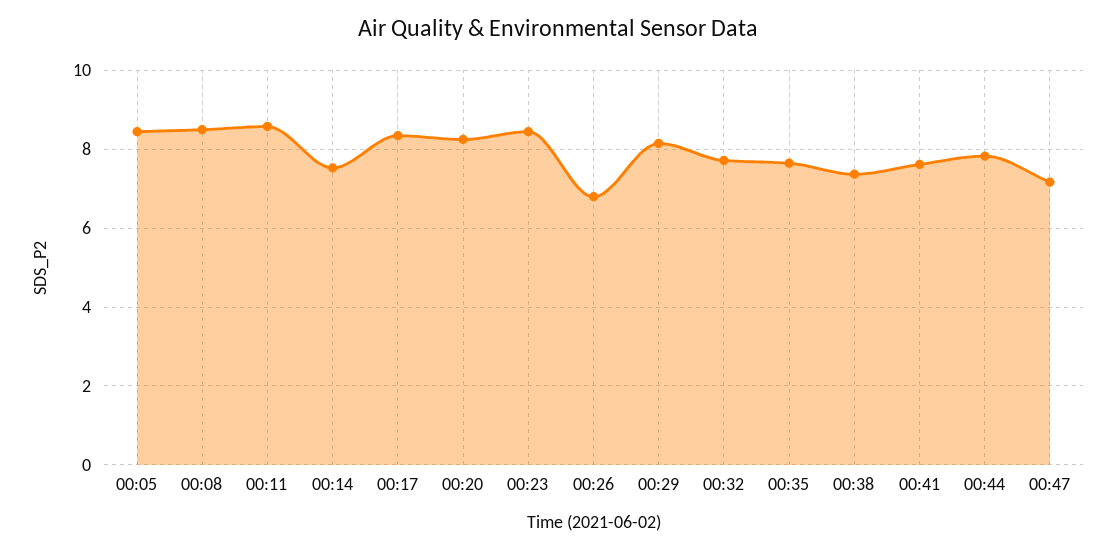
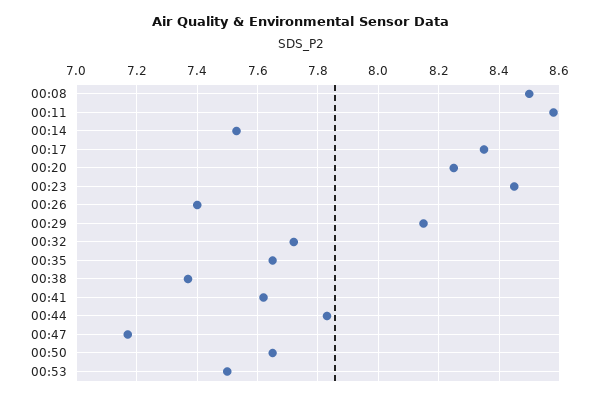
00:05: 8.4 -> none
00:26: 6.8 -> 7.4
00:50: none -> 7.65
00:53: none -> 7.5

